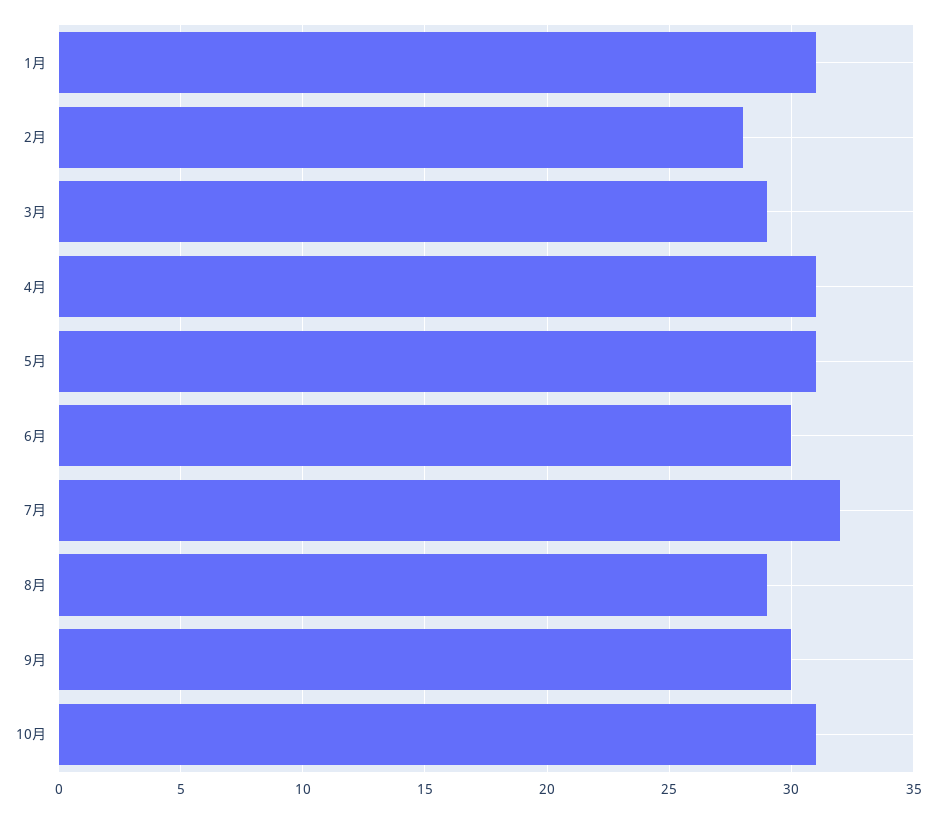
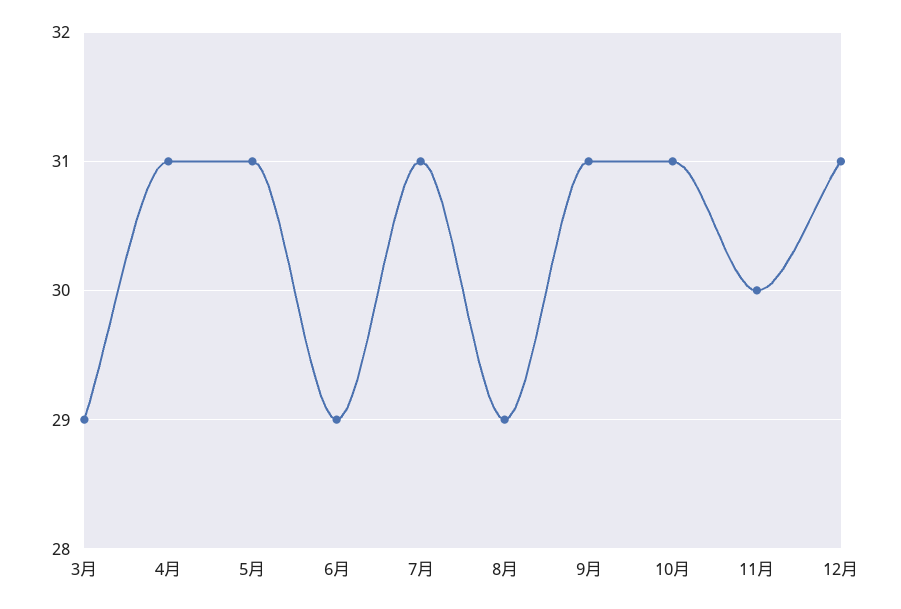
1月: 31 -> none
2月: 28 -> none
6月: 30 -> 29
7月: 32 -> 31
9月: 30 -> 31
11月: none -> 30
12月: none -> 31

